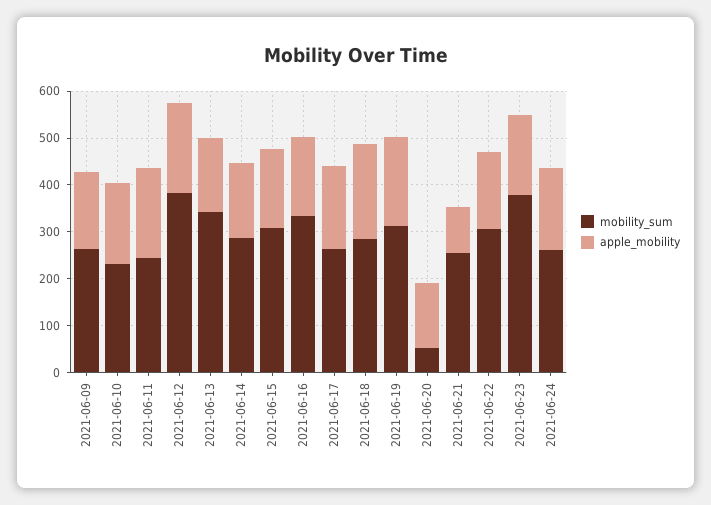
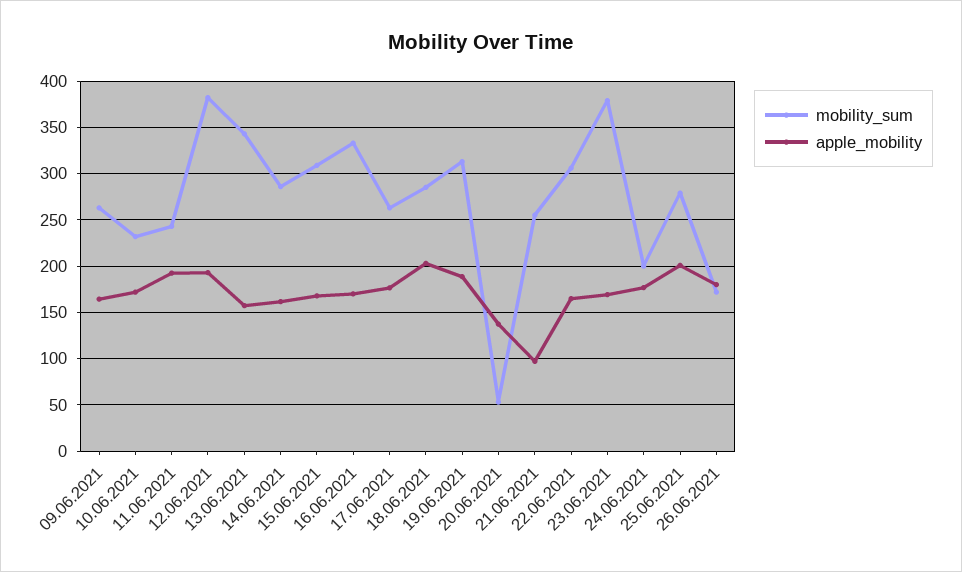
mobility_sum, 2021-06-24: 260 -> 200
mobility_sum, 25.06.2021: none -> 280
apple_mobility, 25.06.2021: none -> 200
mobility_sum, 26.06.2021: none -> 170
apple_mobility, 26.06.2021: none -> 180

